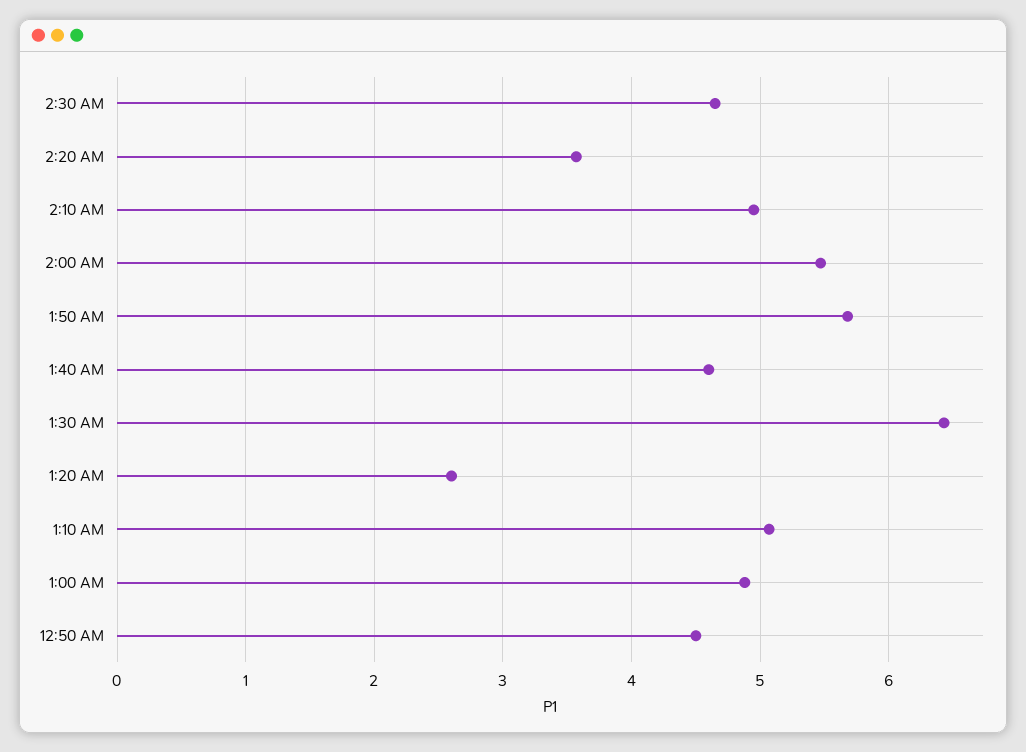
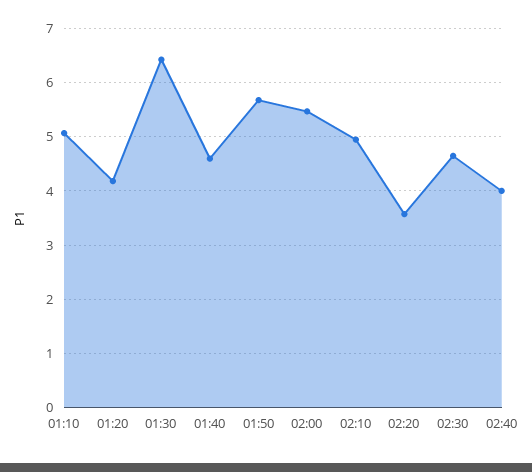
1:20 AM: 2.6 -> 4.2
1:00 AM: 4.9 -> none
12:50 AM: 4.5 -> none
02:40: none -> 4

